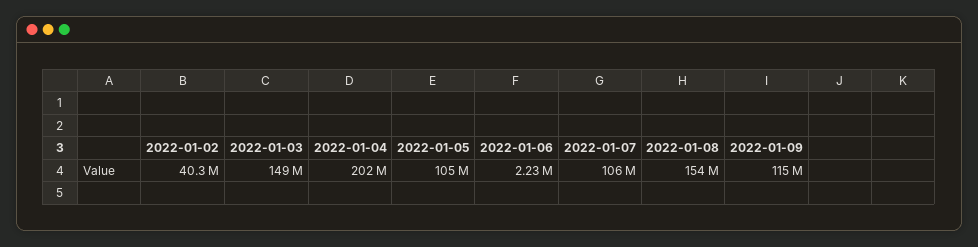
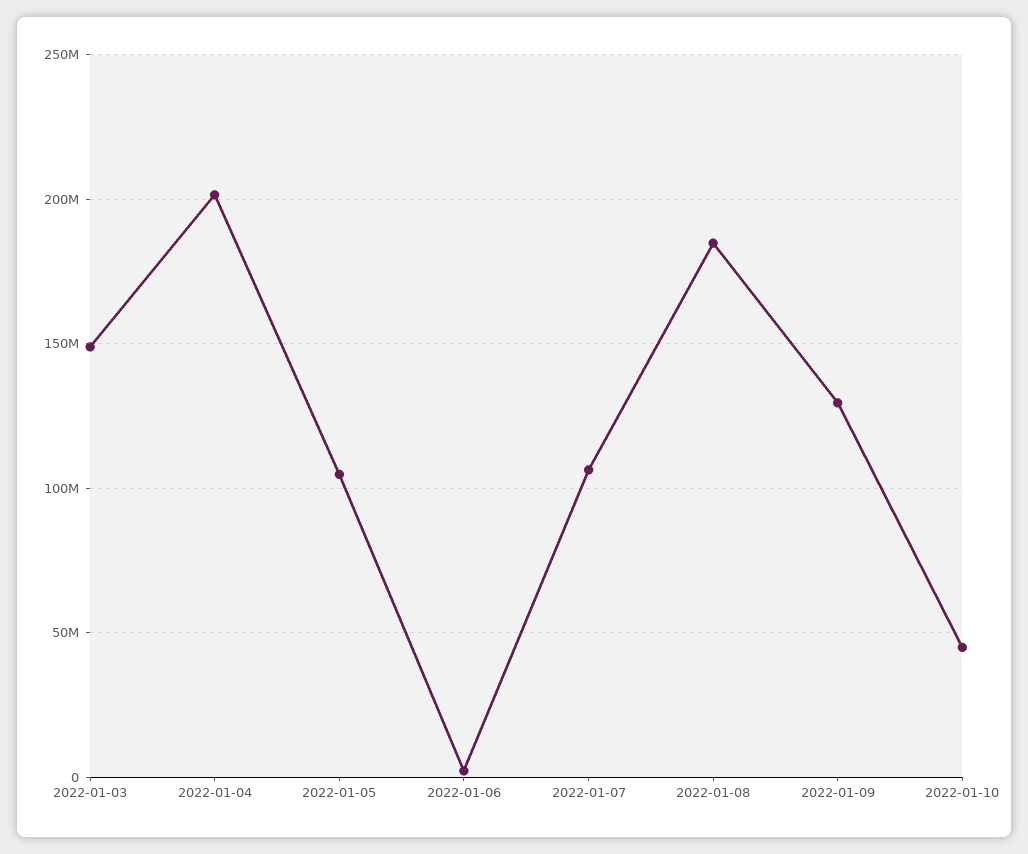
2022-01-02: 40300000 -> none
2022-01-08: 154000000 -> 185000000
2022-01-09: 115000000 -> 130000000
2022-01-10: none -> 45000000

